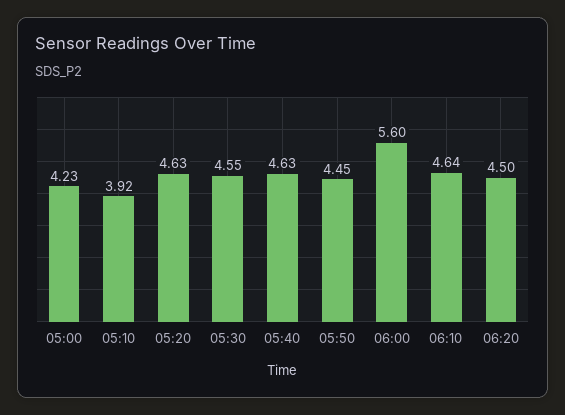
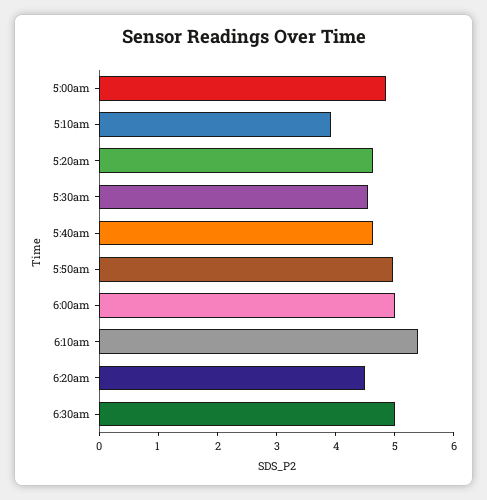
05:00: 4.23 -> 4.8
05:50: 4.45 -> 5
06:00: 5.6 -> 5
06:10: 4.64 -> 5.4
6:30am: none -> 5

